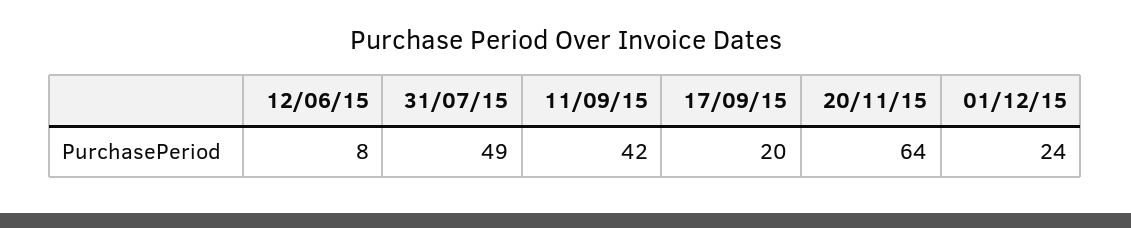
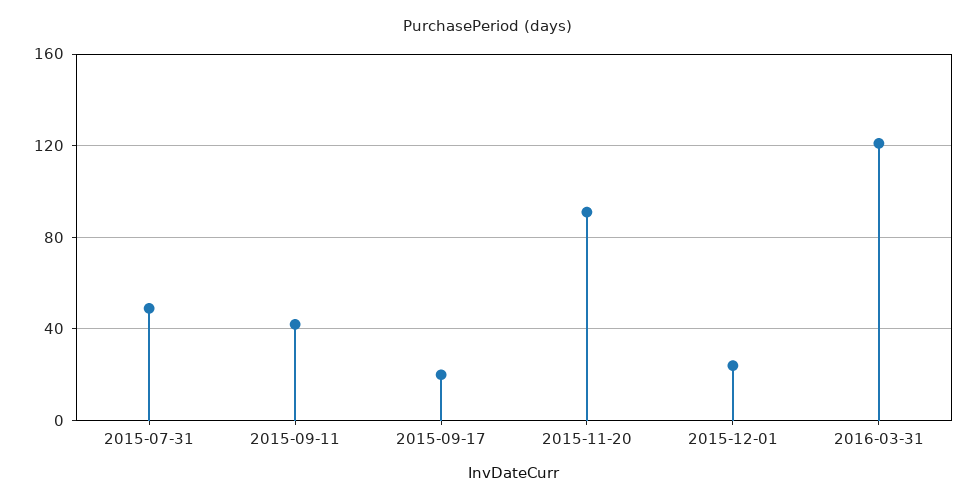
12/06/15: 8 -> none
20/11/15: 64 -> 90
2016-03-31: none -> 120

